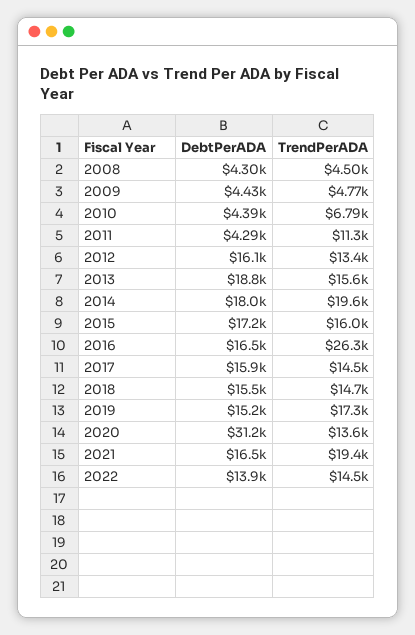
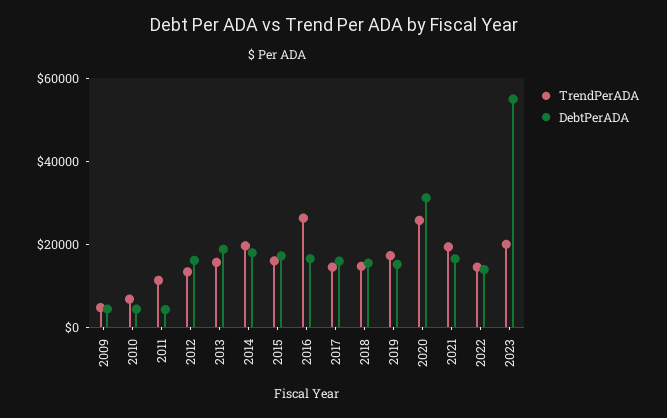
DebtPerADA, 2008: 4300 -> none
TrendPerADA, 2008: 4500 -> none
TrendPerADA, 2020: 13600 -> 25000
TrendPerADA, 2023: none -> 20000
DebtPerADA, 2023: none -> 55000

